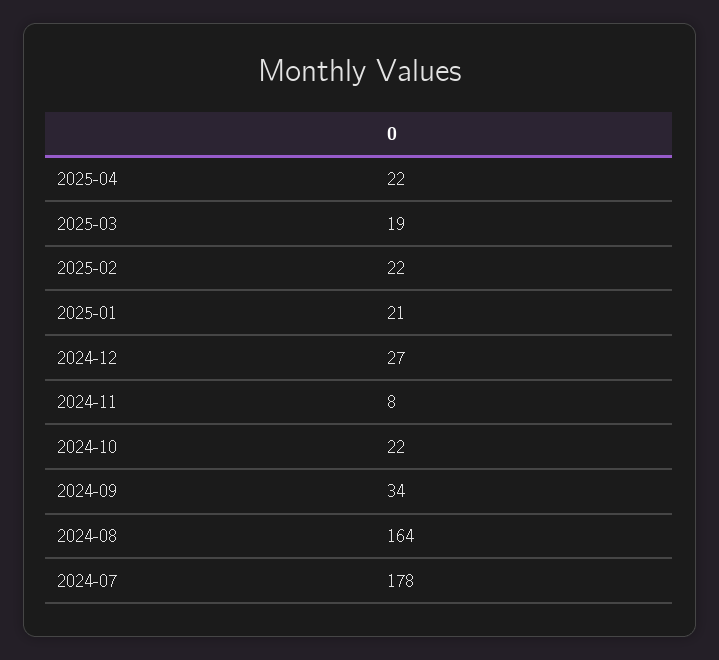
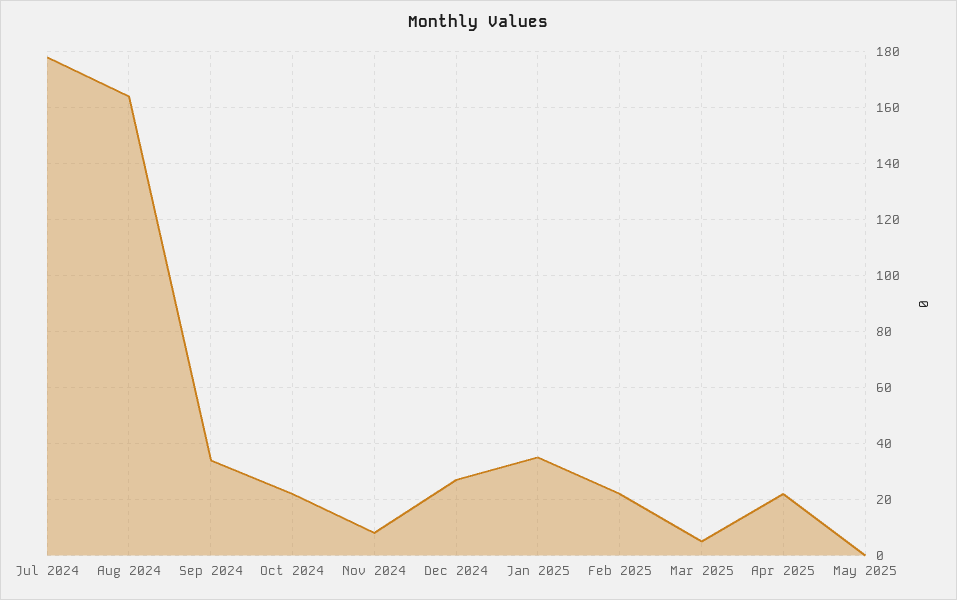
2025-03: 19 -> 5
2025-01: 21 -> 35
May 2025: none -> 0

